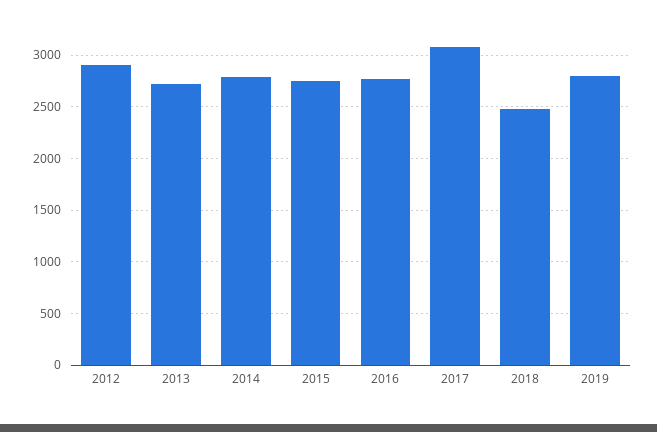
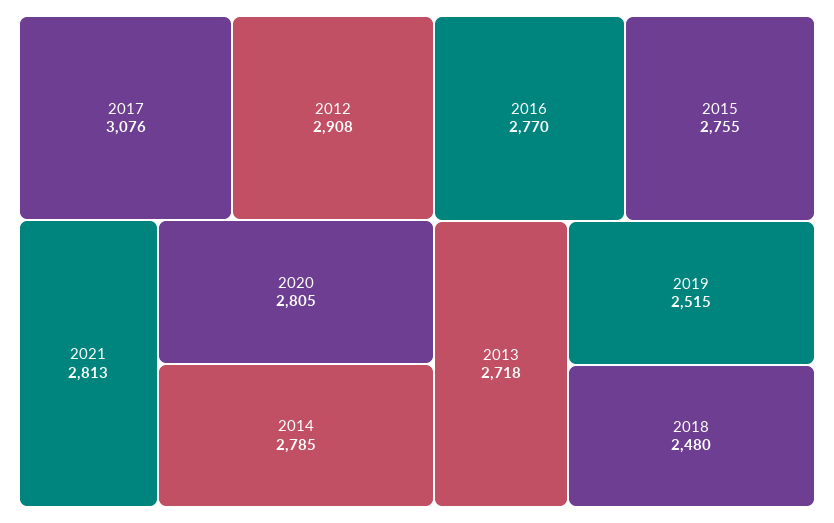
2019: 2800 -> 2515
2021: none -> 2813
2020: none -> 2805

